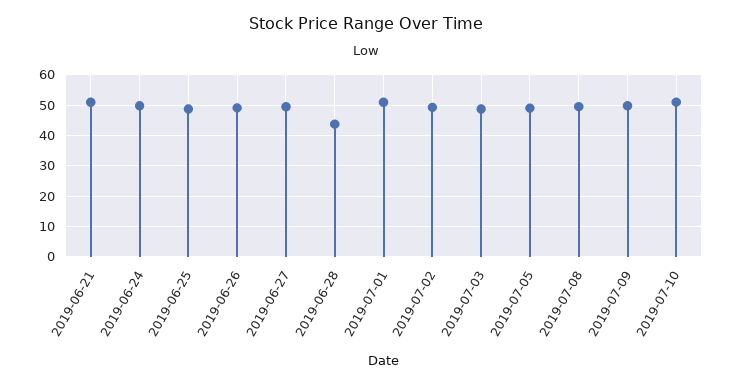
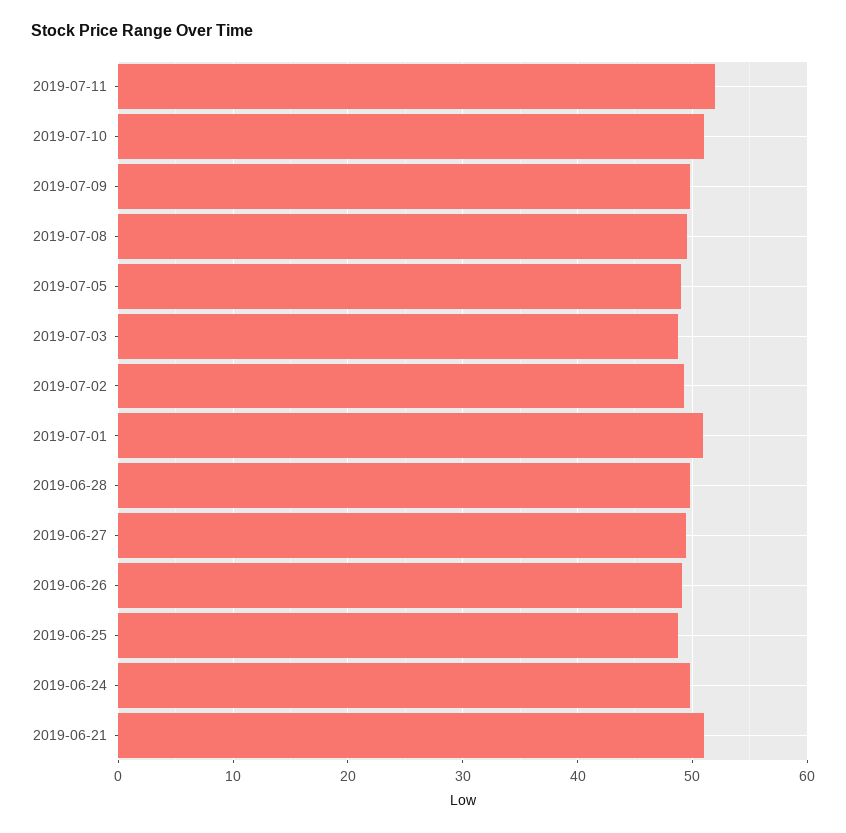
2019-06-28: 44 -> 50
2019-07-11: none -> 52

